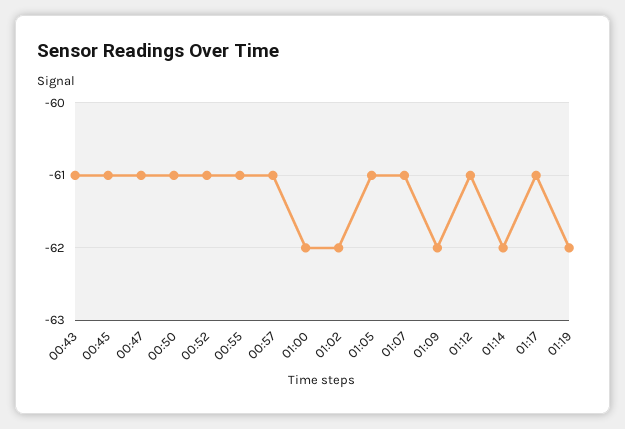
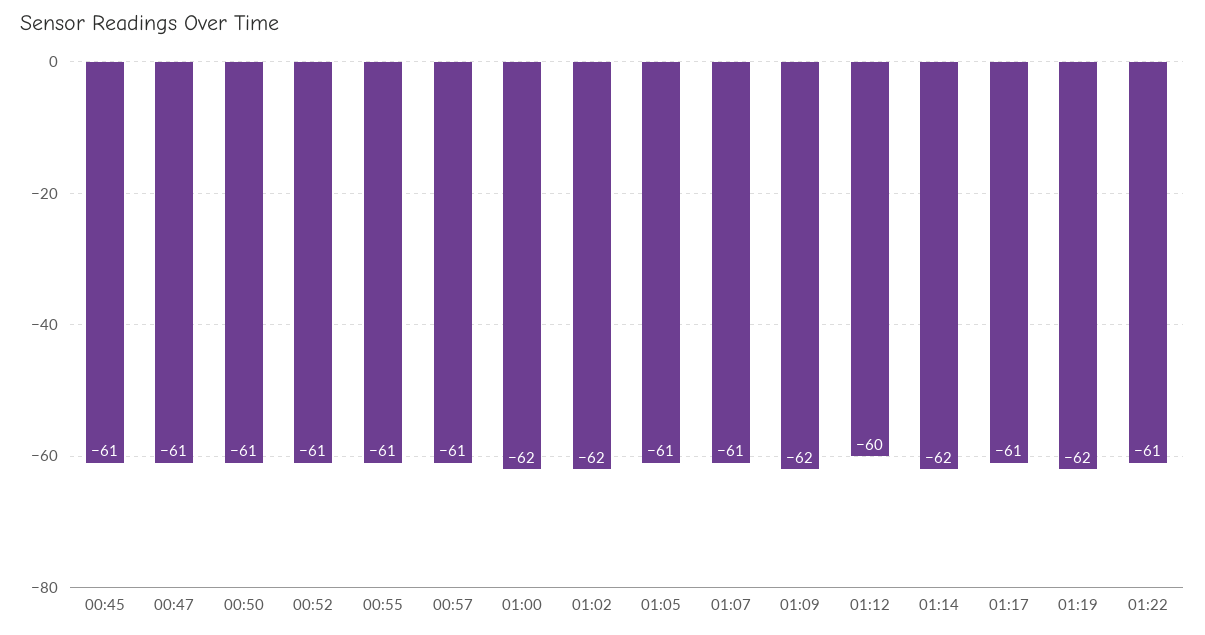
00:43: -61 -> none
01:12: -61 -> -60
01:22: none -> -61

